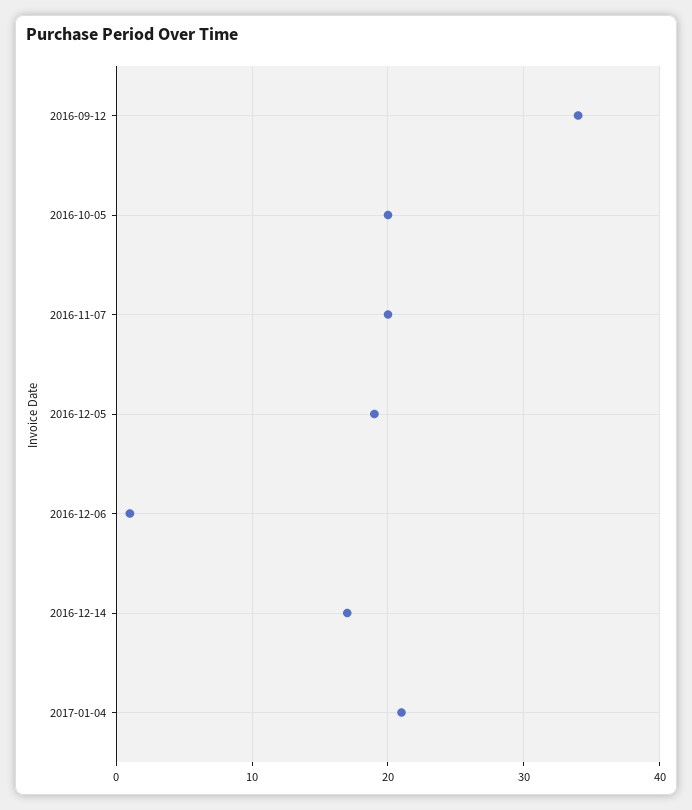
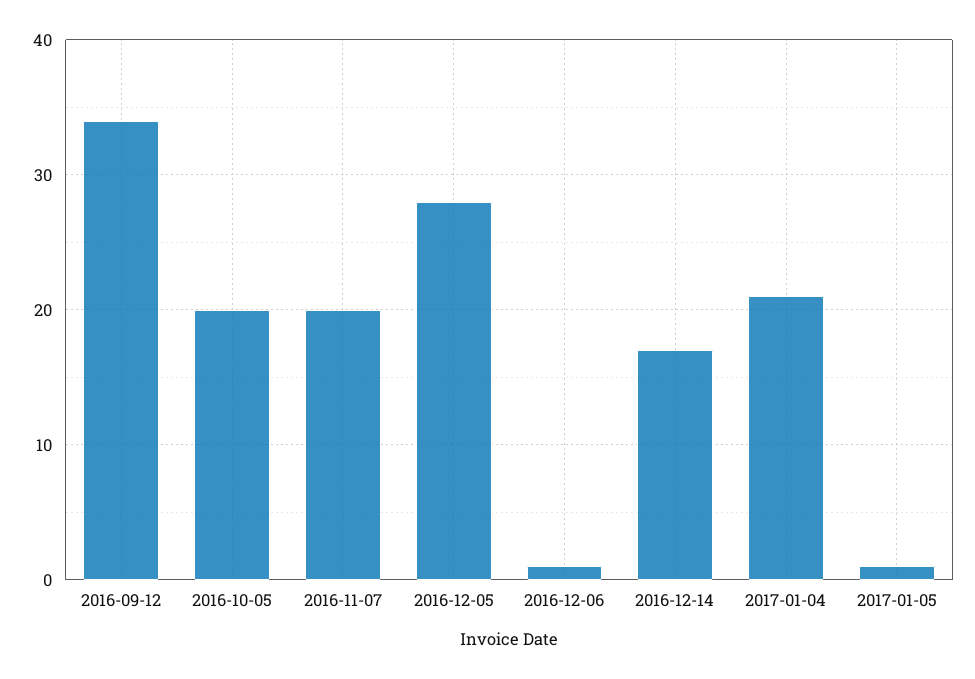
2016-12-05: 19 -> 28
2017-01-05: none -> 1

